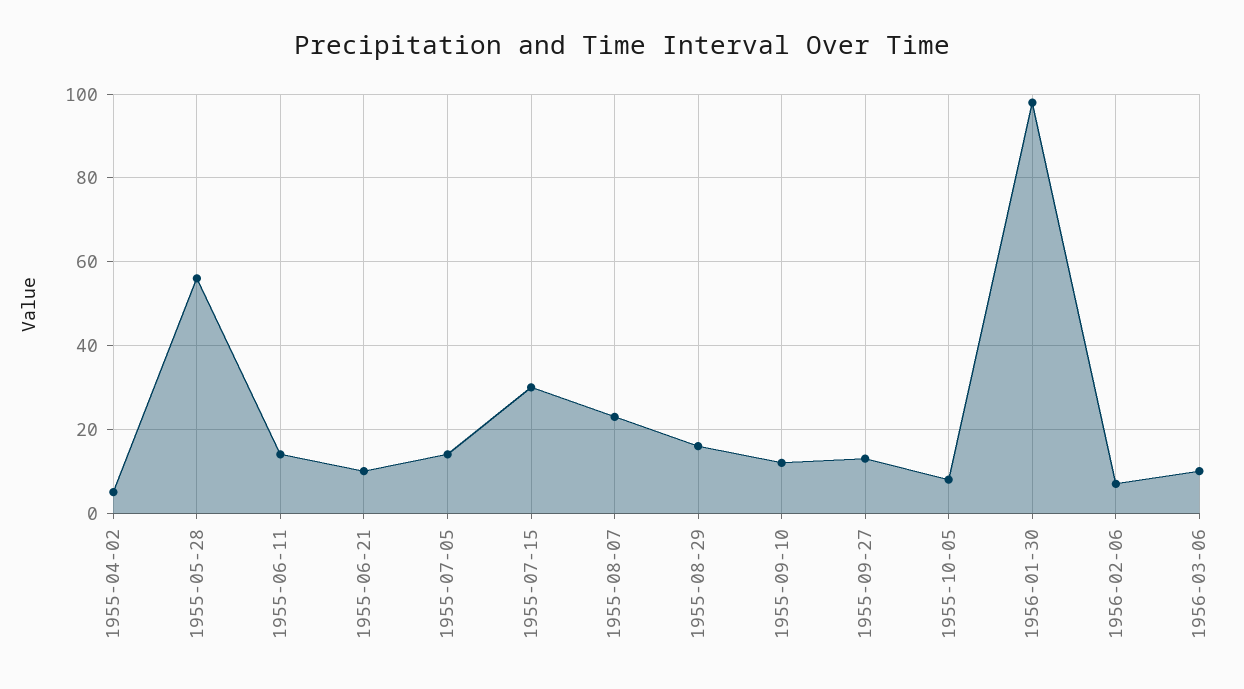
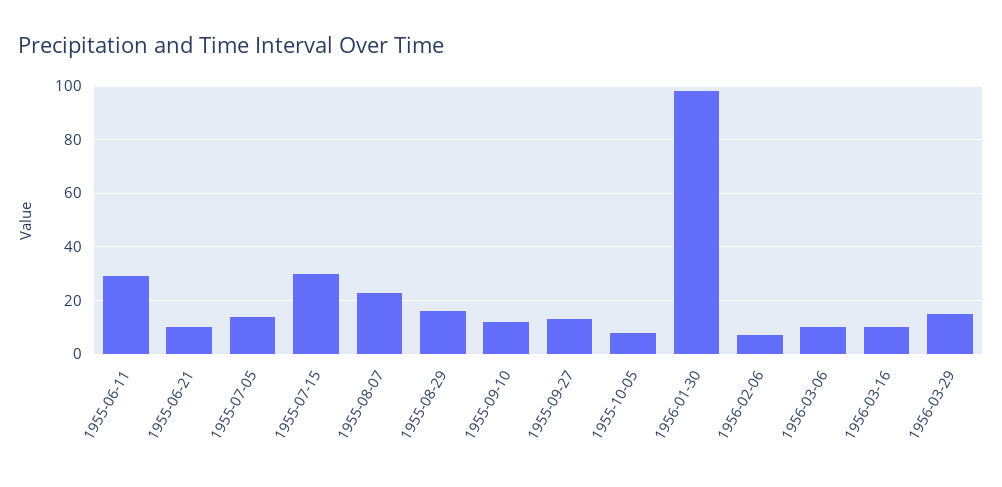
1955-04-02: 5 -> none
1955-05-28: 55 -> none
1955-06-11: 15 -> 30
1956-03-16: none -> 10
1956-03-29: none -> 15

